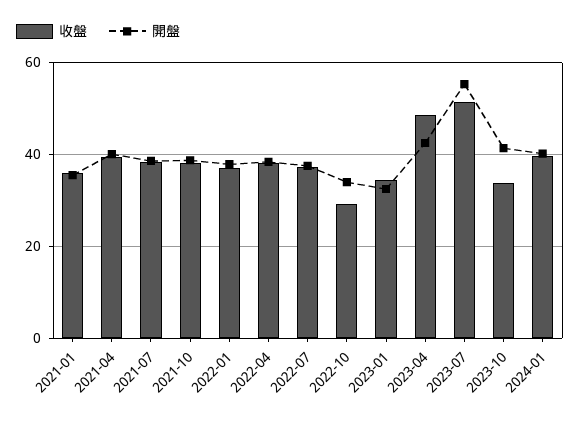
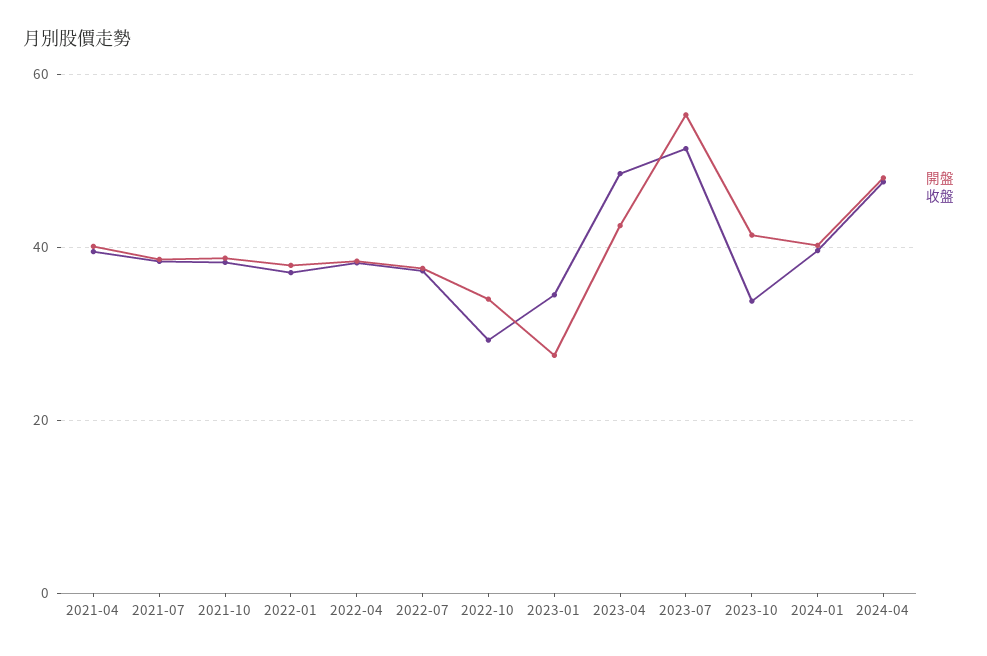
收盤, 2021-01: 36 -> none
開盤, 2021-01: 36 -> none
開盤, 2023-01: 32 -> 28
開盤, 2024-04: none -> 48
收盤, 2024-04: none -> 48

